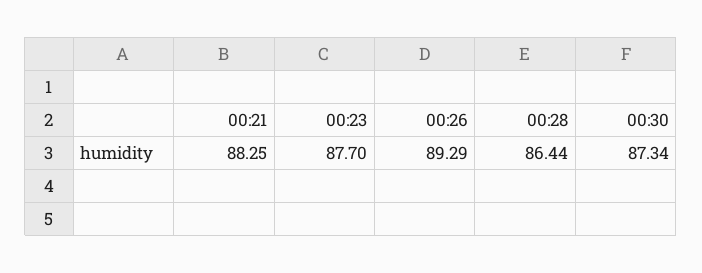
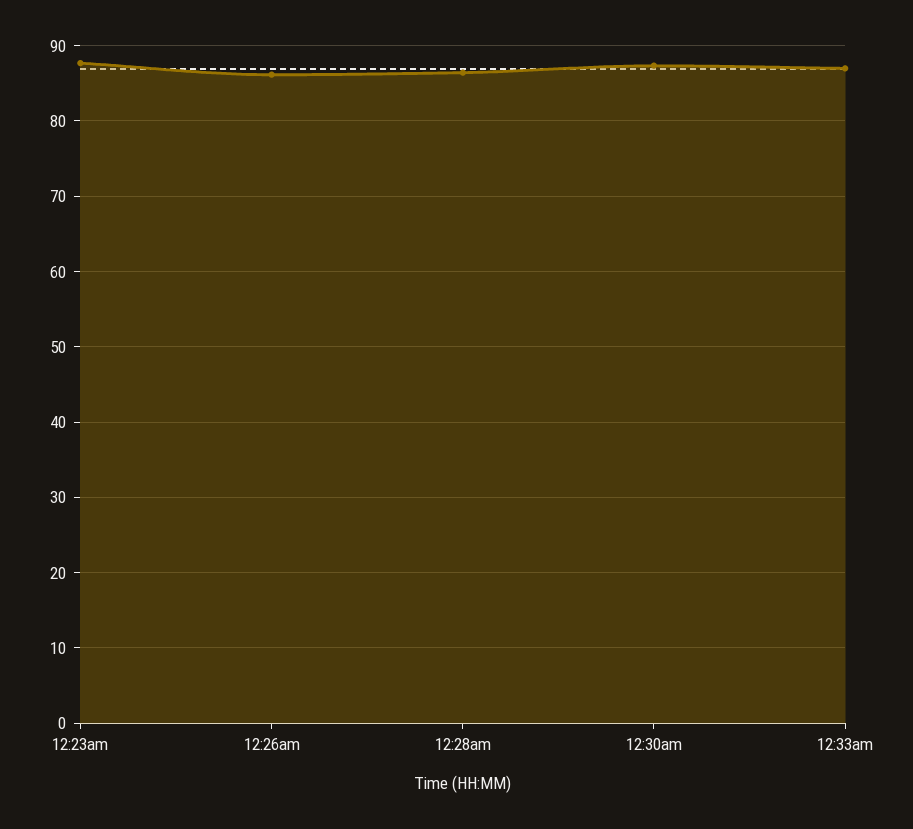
00:21: 88.25 -> none
00:26: 89.29 -> 86
12:33am: none -> 87

